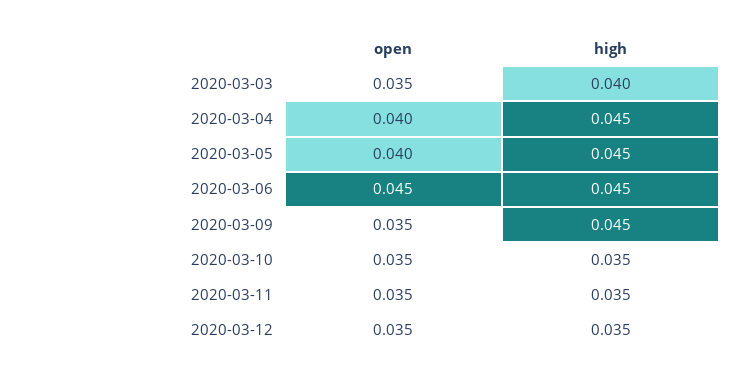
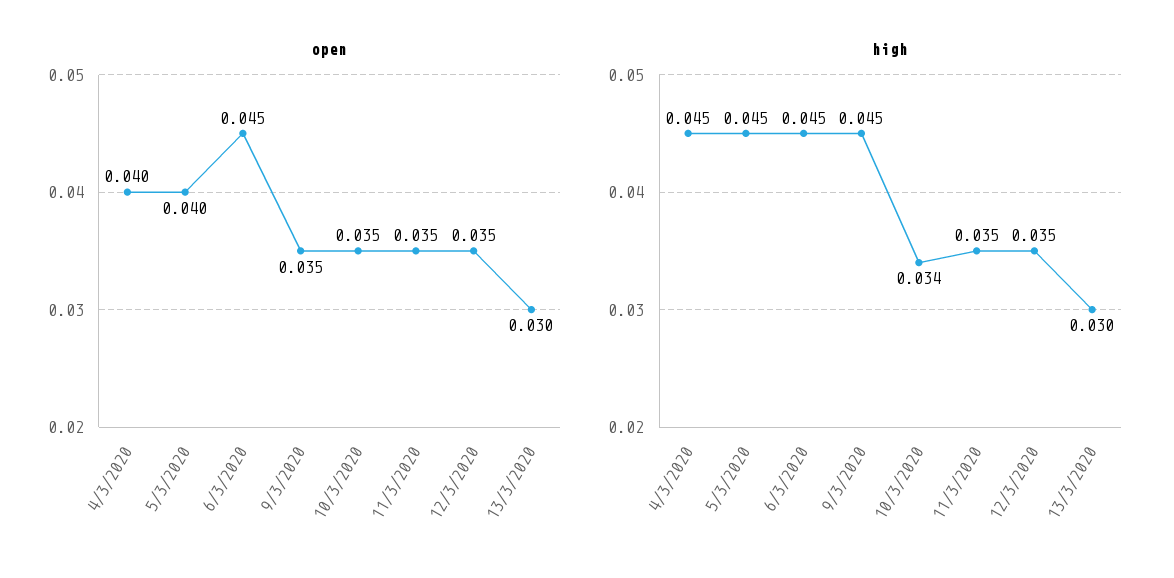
open, 2020-03-03: 0.035 -> none
high, 2020-03-03: 0.04 -> none
high, 2020-03-10: 0.035 -> 0.034
open, 13/3/2020: none -> 0.03
high, 13/3/2020: none -> 0.03

